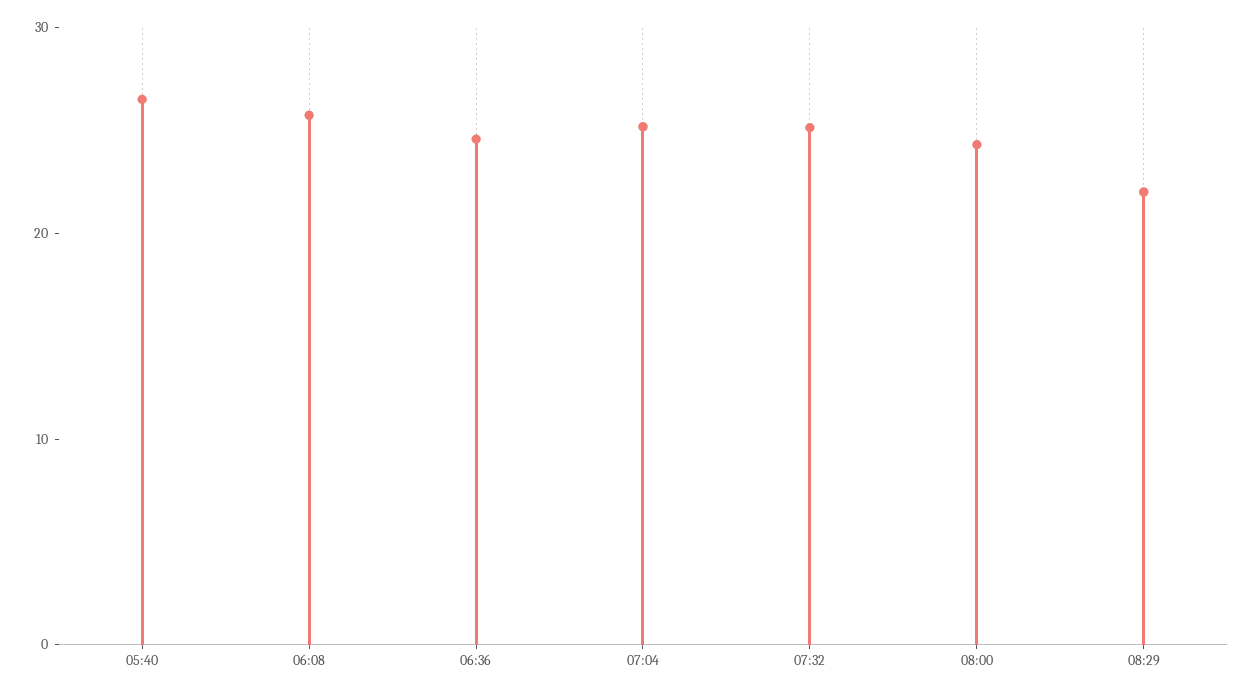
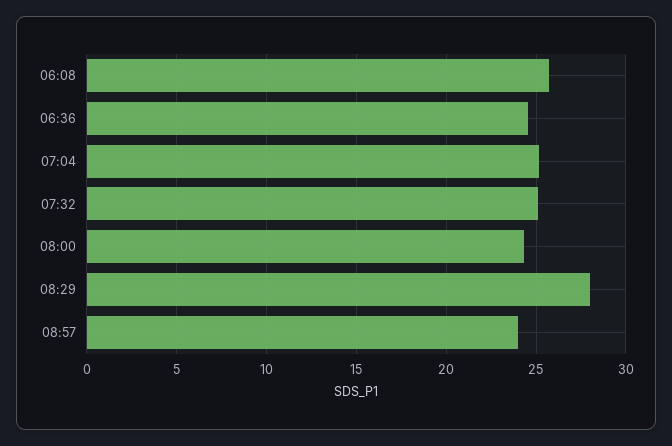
05:40: 26 -> none
08:29: 22 -> 28
08:57: none -> 24

